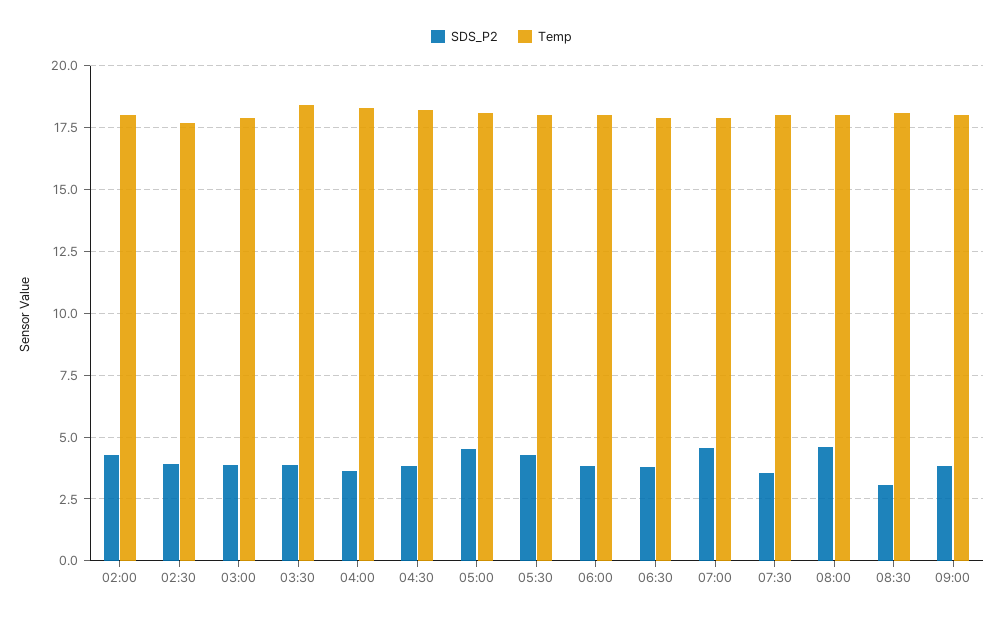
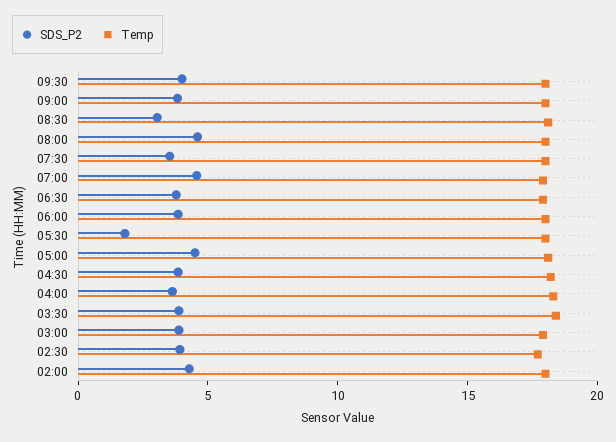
SDS_P2, 05:30: 4.25 -> 2
SDS_P2, 09:30: none -> 4
Temp, 09:30: none -> 18

